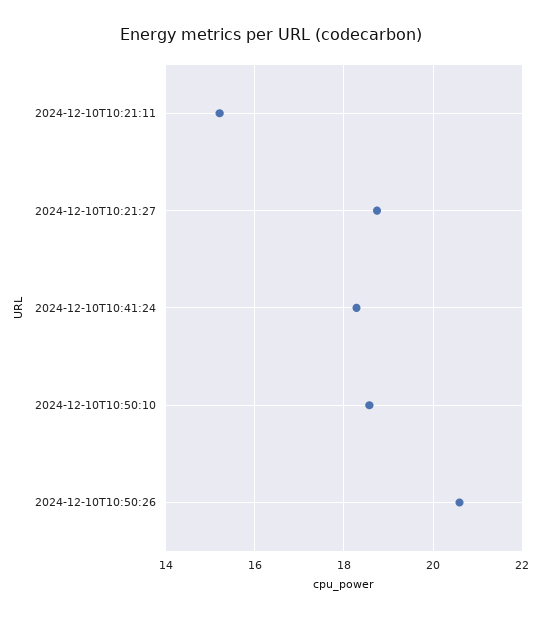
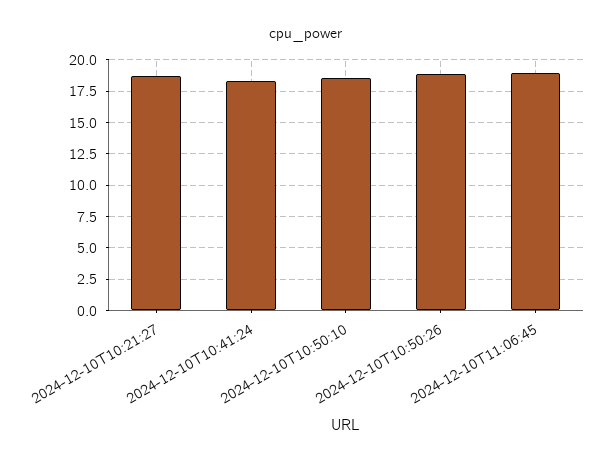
2024-12-10T10:21:11: 15.2 -> none
2024-12-10T10:50:26: 20.6 -> 19
2024-12-10T11:06:45: none -> 19

